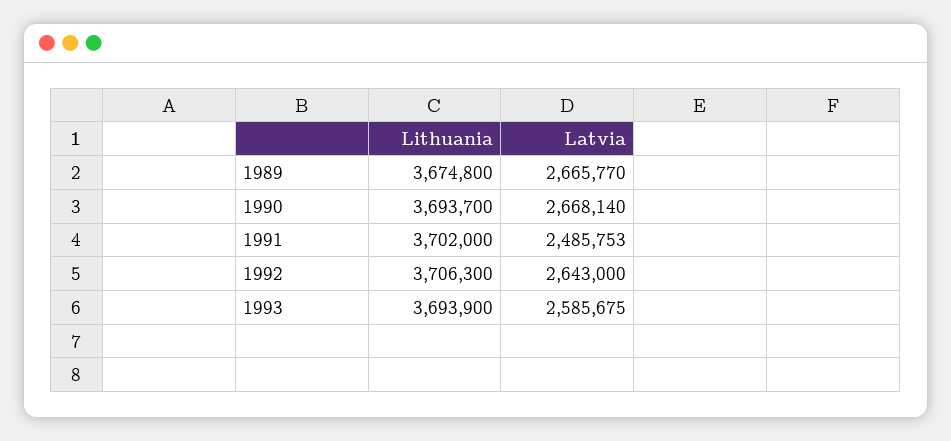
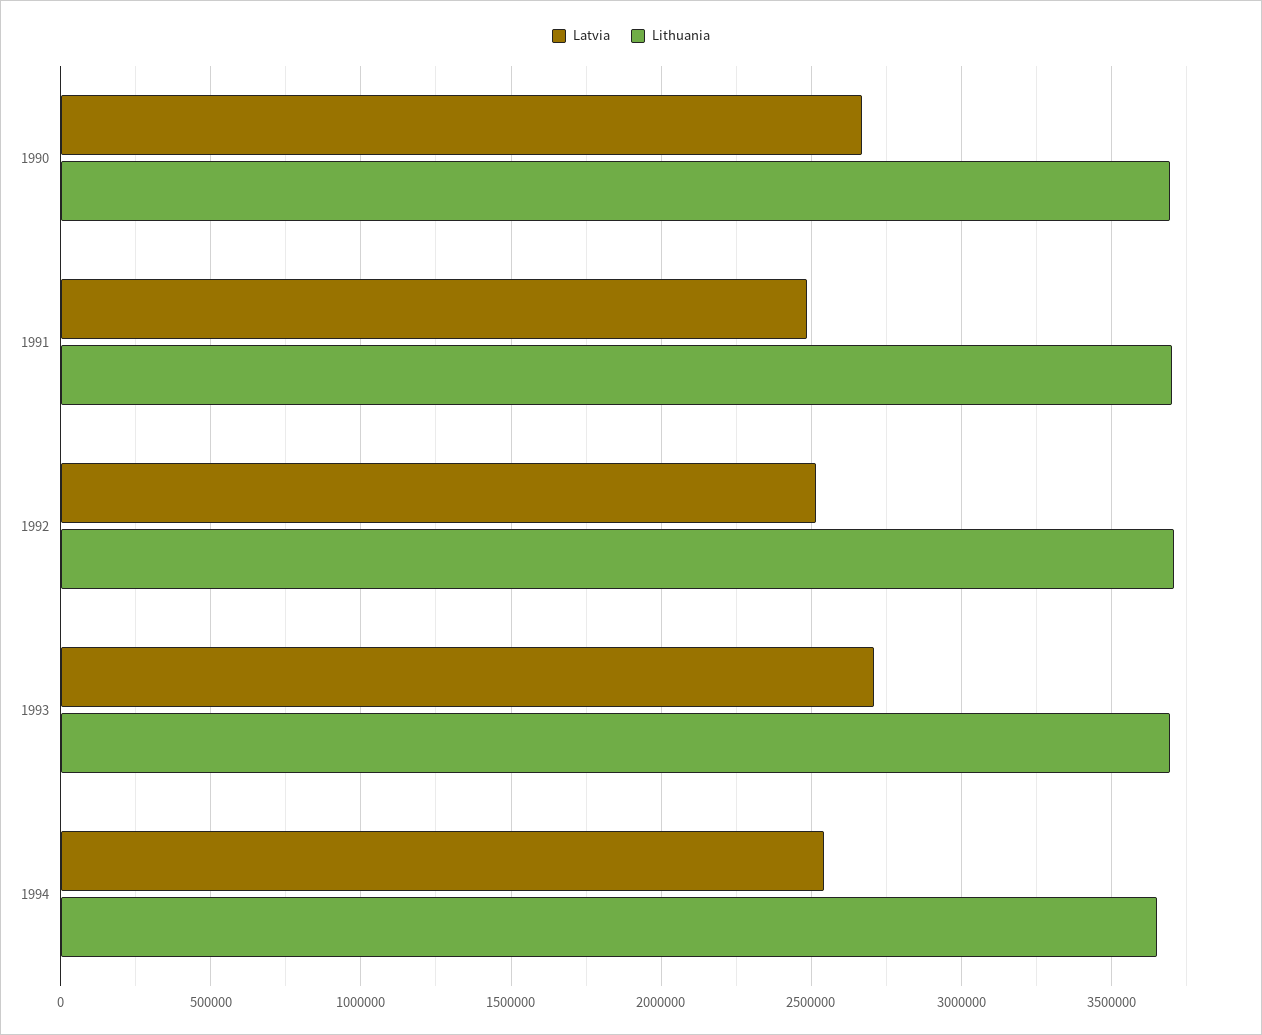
Lithuania, 1989: 3674800 -> none
Latvia, 1989: 2665770 -> none
Latvia, 1992: 2643000 -> 2500000
Latvia, 1993: 2585675 -> 2700000
Latvia, 1994: none -> 2550000
Lithuania, 1994: none -> 3650000

